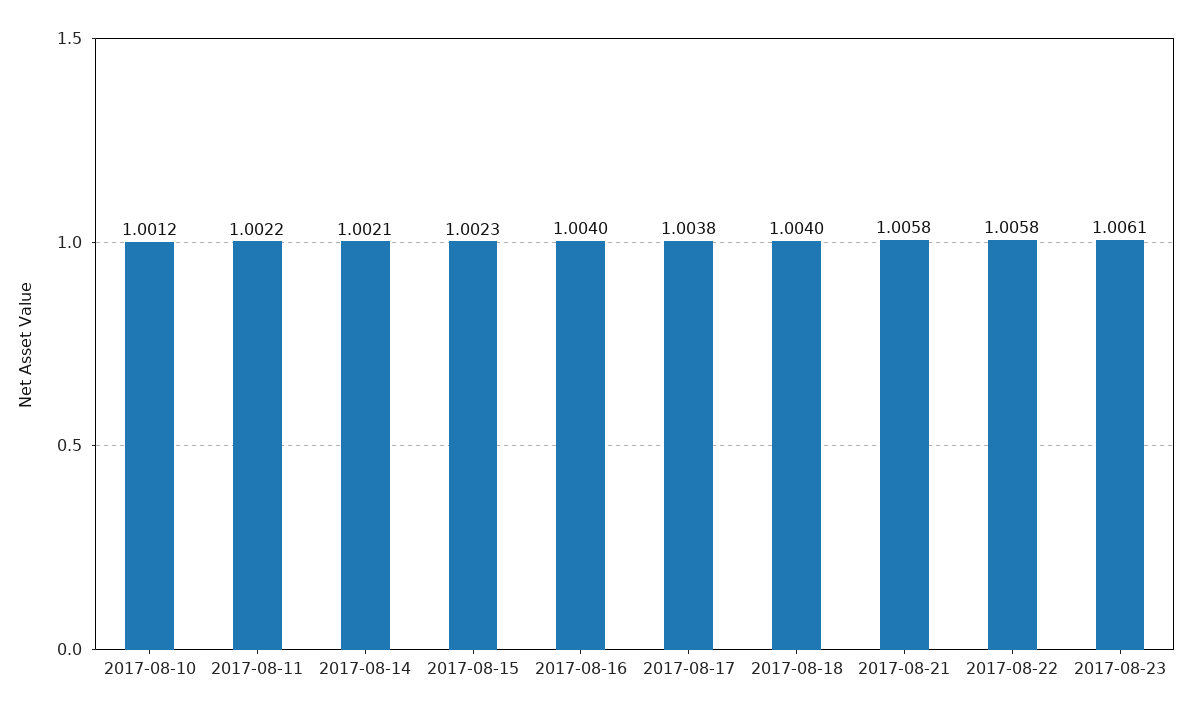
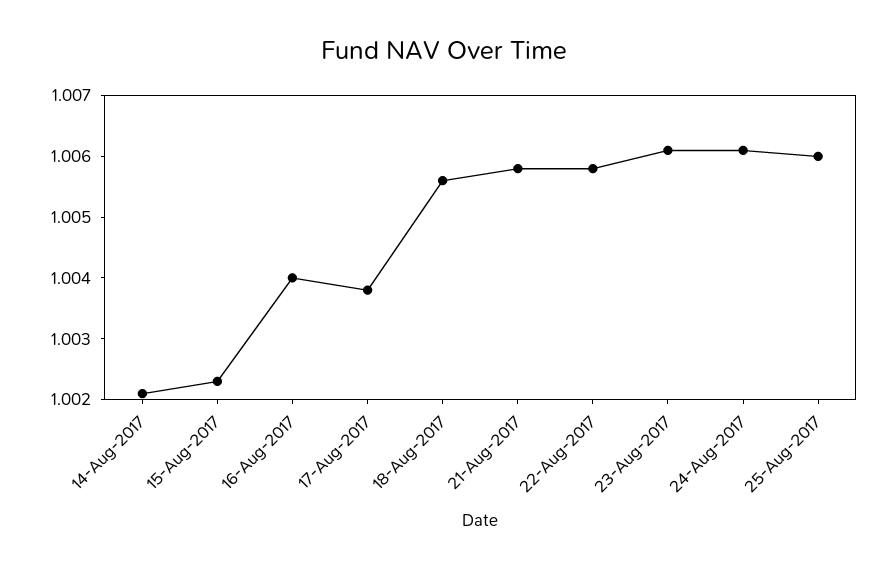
2017-08-10: 1.0012 -> none
2017-08-11: 1.0022 -> none
2017-08-18: 1.004 -> 1.0055
24-Aug-2017: none -> 1.006
25-Aug-2017: none -> 1.006

